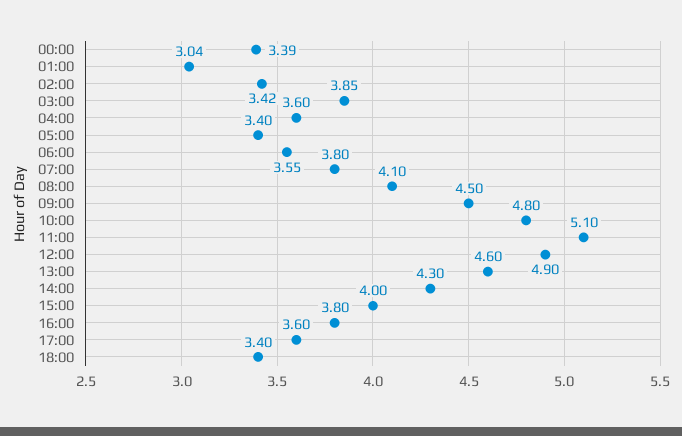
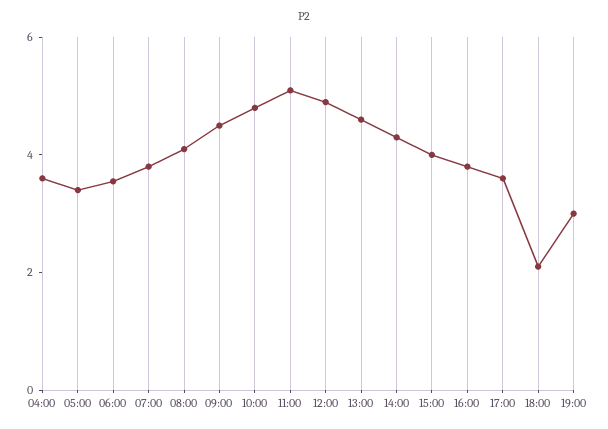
00:00: 3.39 -> none
01:00: 3.04 -> none
02:00: 3.42 -> none
03:00: 3.85 -> none
18:00: 3.4 -> 2
19:00: none -> 3

